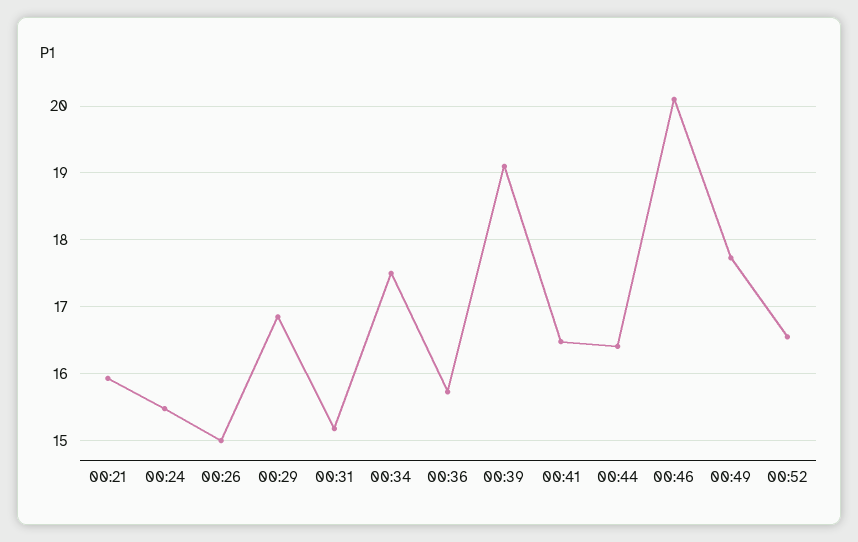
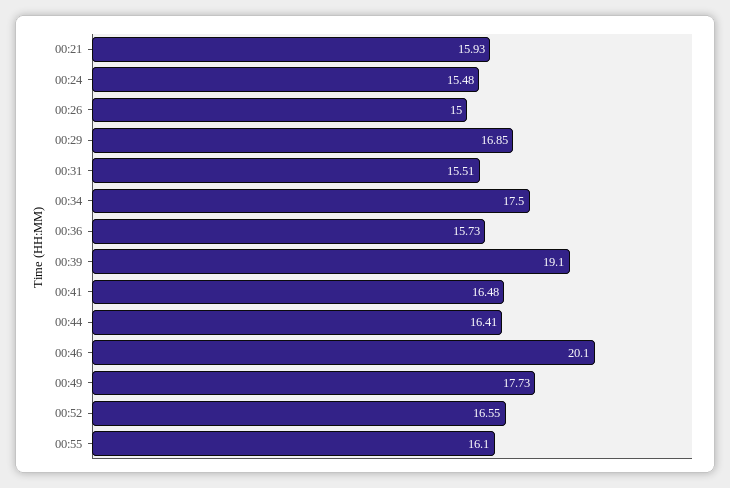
00:31: 15.2 -> 15.51
00:55: none -> 16.1

